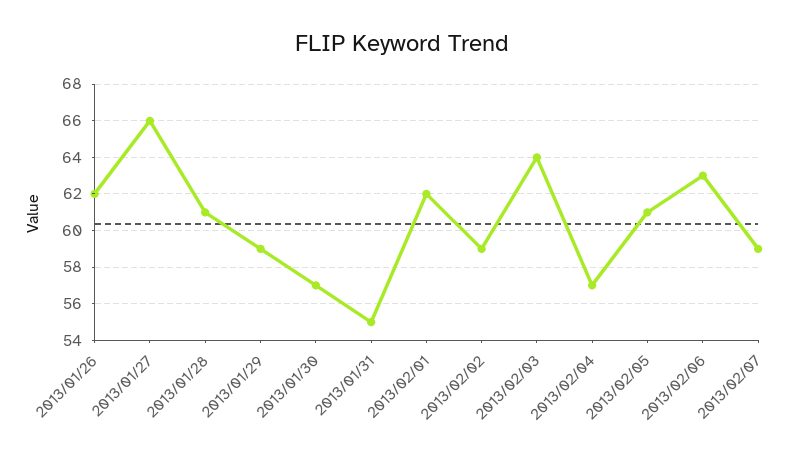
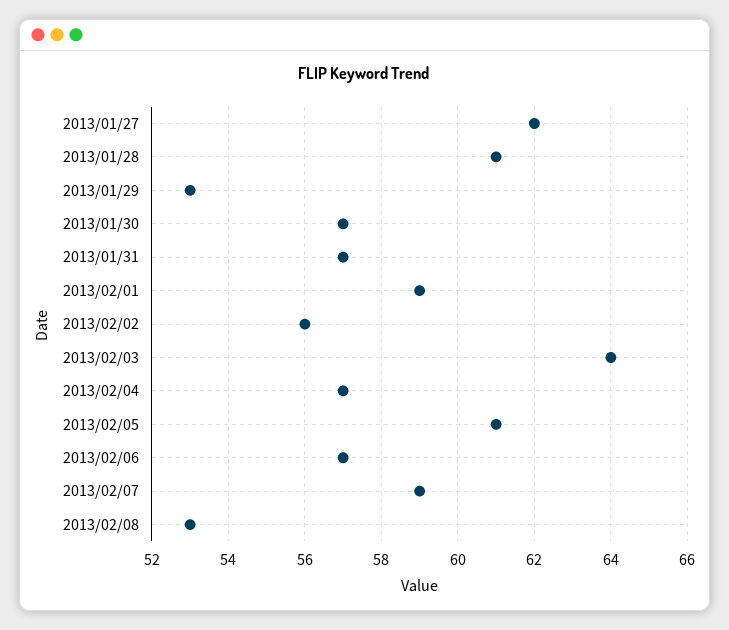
2013/01/26: 62 -> none
2013/01/27: 66 -> 62
2013/01/29: 59 -> 53
2013/01/31: 55 -> 57
2013/02/01: 62 -> 59
2013/02/02: 59 -> 56
2013/02/06: 63 -> 57
2013/02/08: none -> 53

